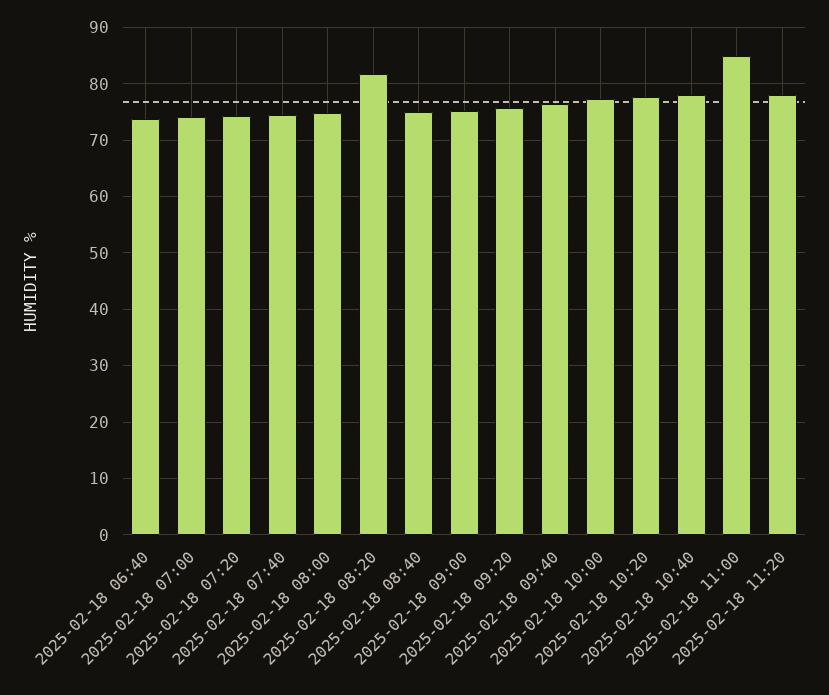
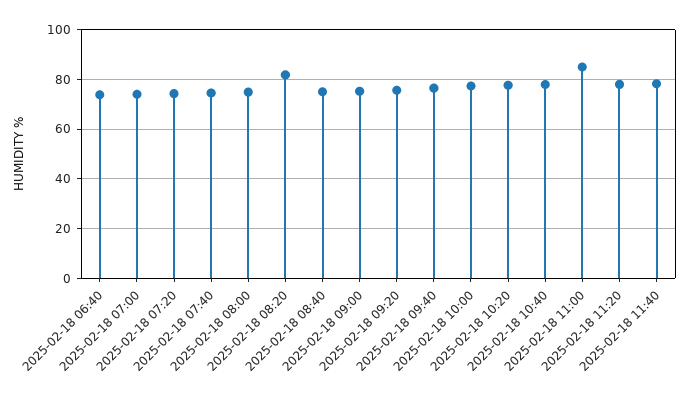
2025-02-18 11:40: none -> 77.5

